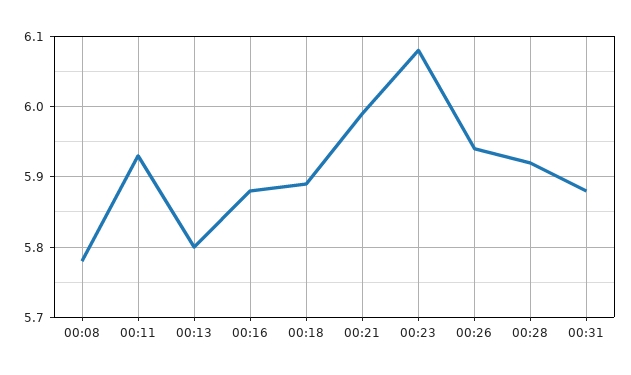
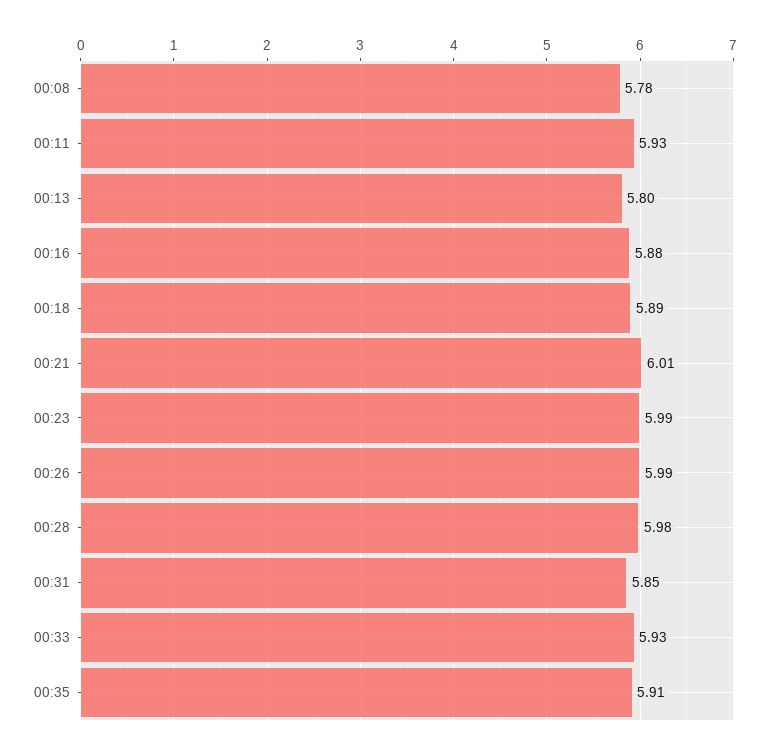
00:21: 5.99 -> 6.01
00:23: 6.08 -> 5.99
00:26: 5.94 -> 5.99
00:28: 5.92 -> 5.98
00:31: 5.88 -> 5.85
00:33: none -> 5.93
00:35: none -> 5.91

